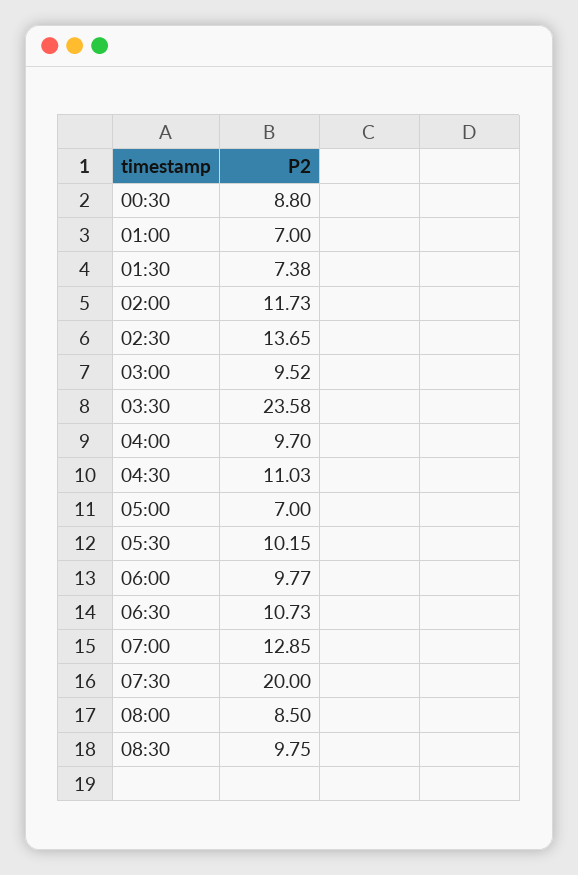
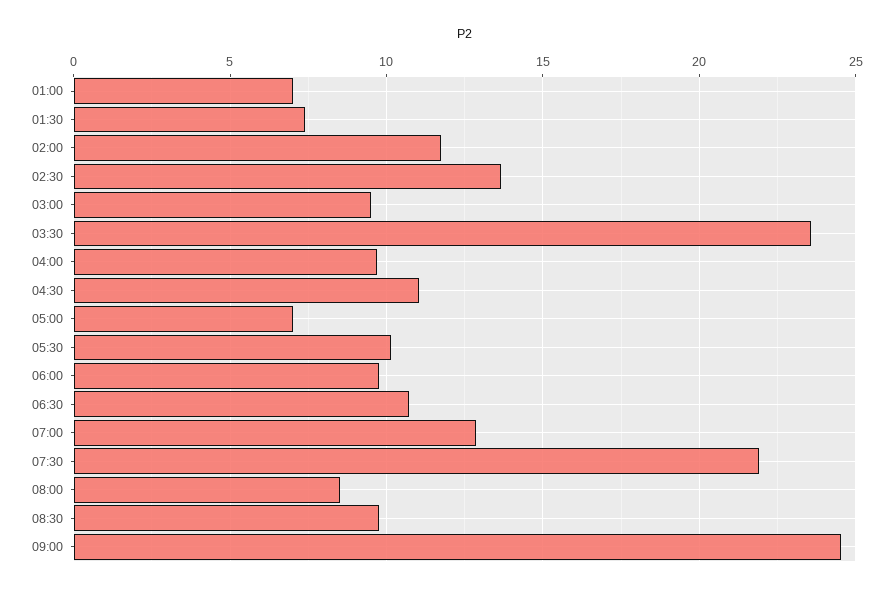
00:30: 8.8 -> none
07:30: 20 -> 22
09:00: none -> 24.5

